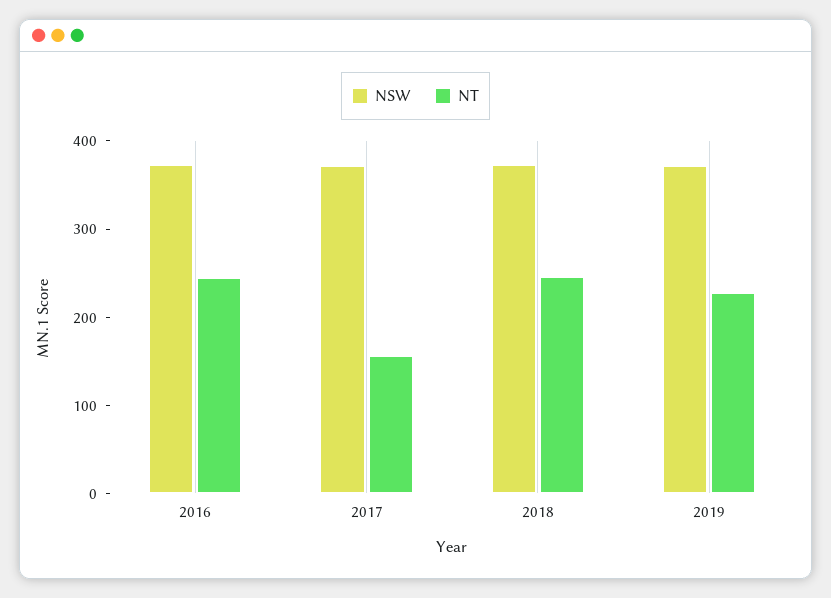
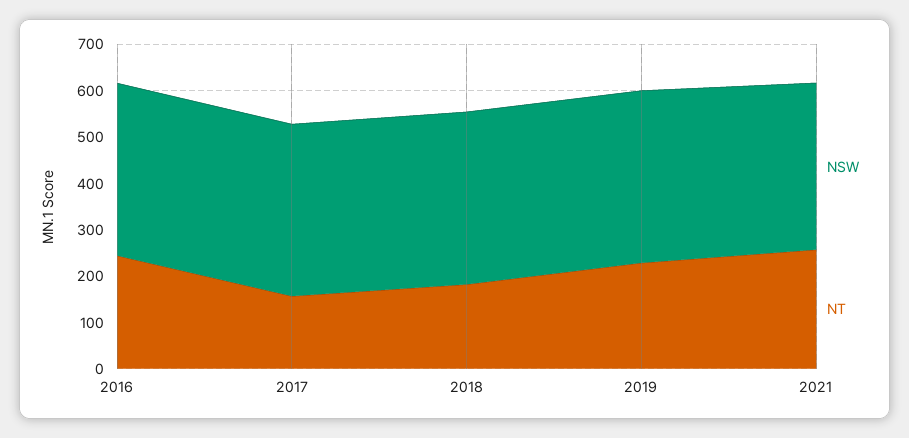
NT, 2018: 240 -> 180
NSW, 2021: none -> 360
NT, 2021: none -> 260

